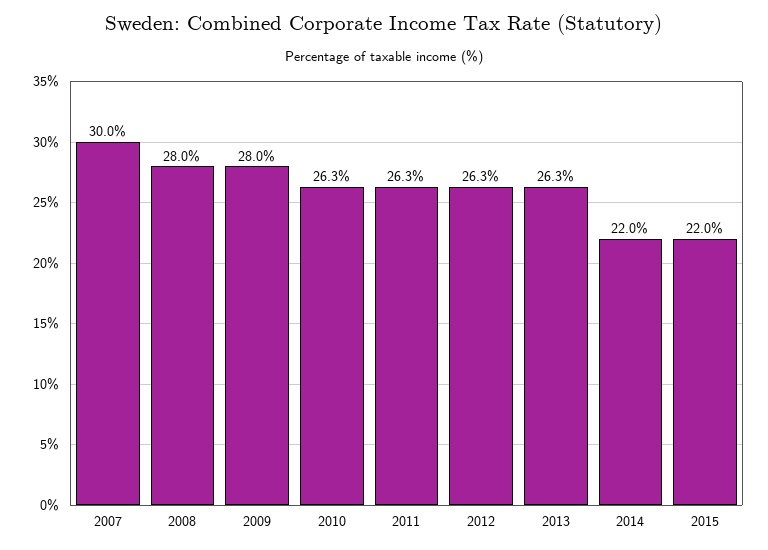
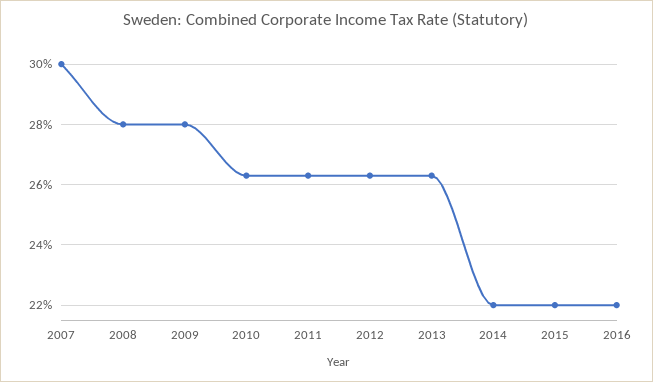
2016: none -> 22

